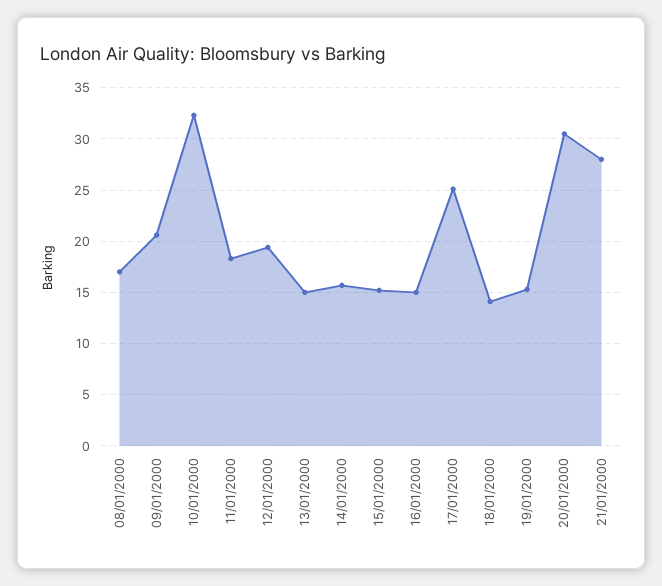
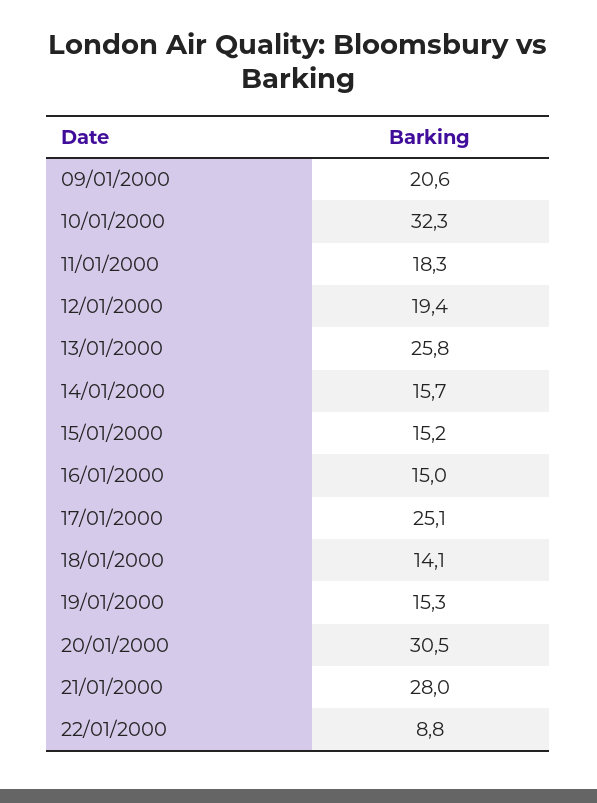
08/01/2000: 17 -> none
13/01/2000: 15 -> 25.8
22/01/2000: none -> 8.8

